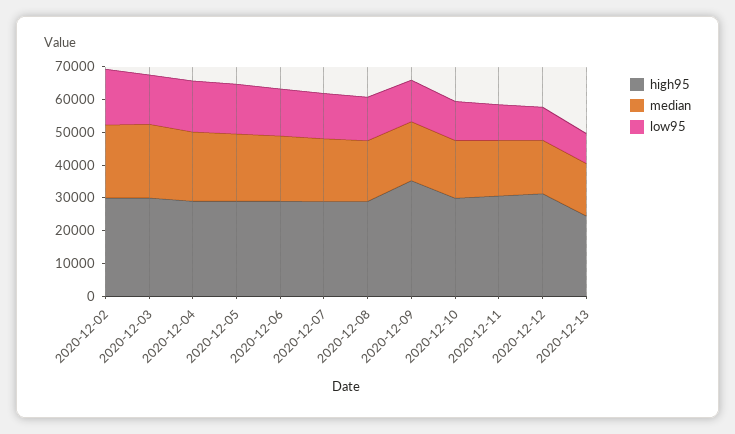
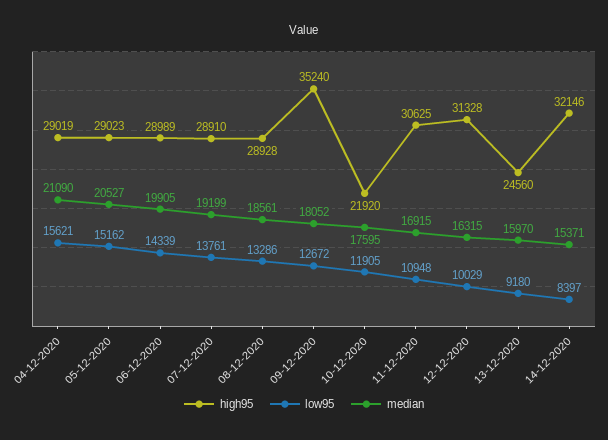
high95, 2020-12-02: 30000 -> none
median, 2020-12-02: 22500 -> none
low95, 2020-12-02: 17500 -> none
high95, 2020-12-03: 30000 -> none
median, 2020-12-03: 22500 -> none
low95, 2020-12-03: 15000 -> none
high95, 2020-12-10: 30000 -> 21920
high95, 14-12-2020: none -> 32146
low95, 14-12-2020: none -> 8397
median, 14-12-2020: none -> 15371

